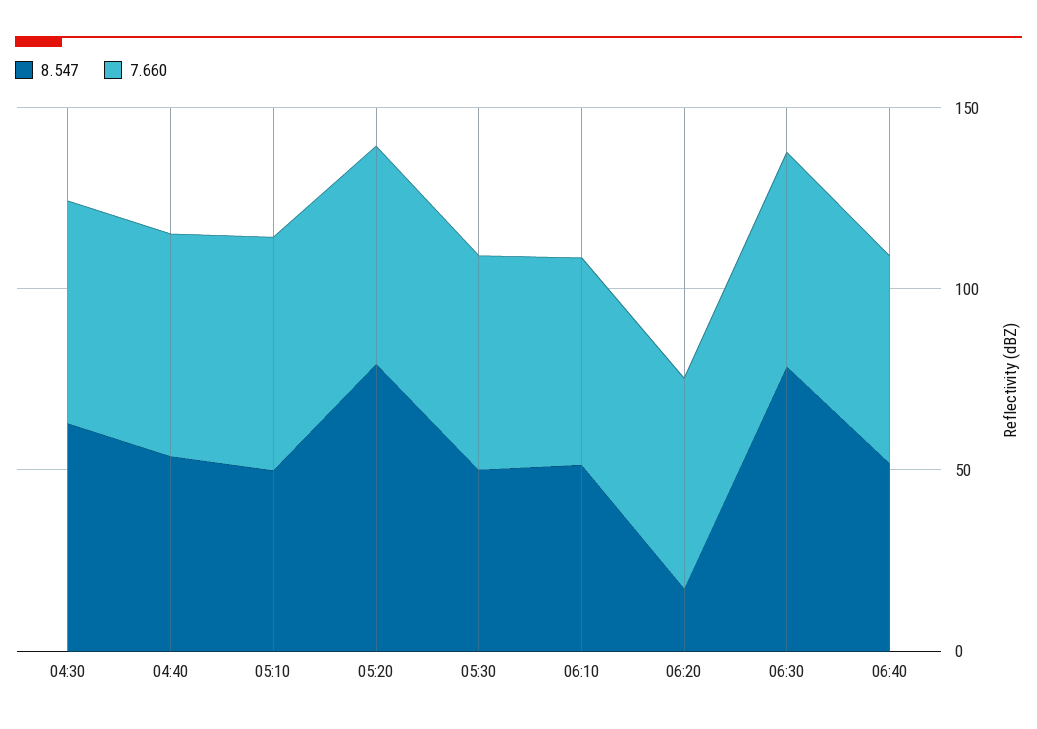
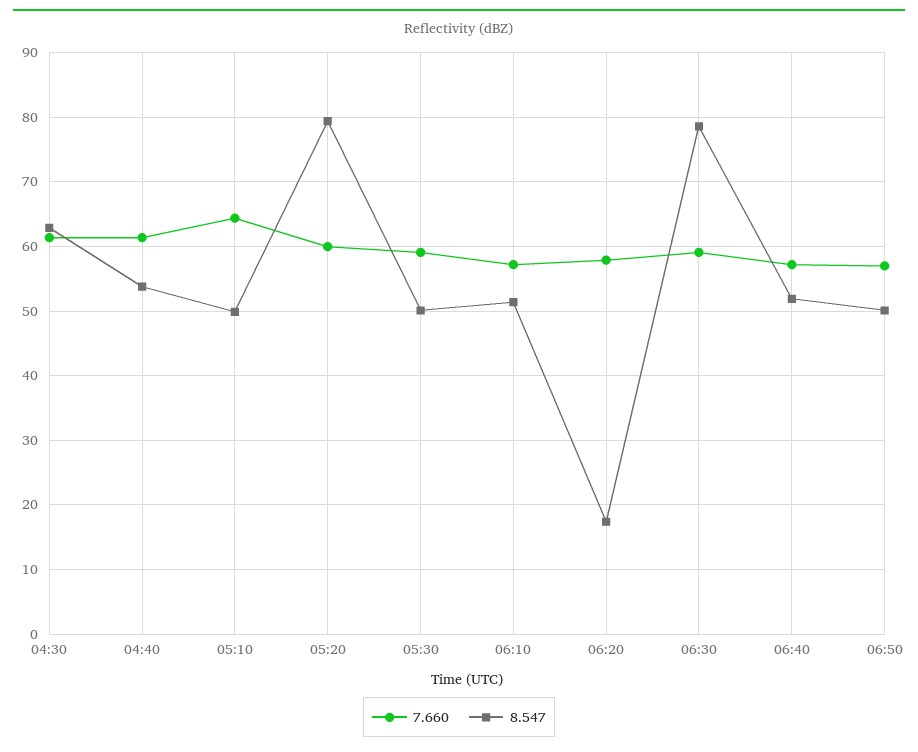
7.660, 06:50: none -> 57
8.547, 06:50: none -> 50

